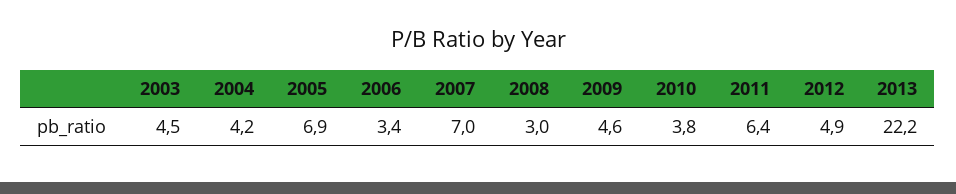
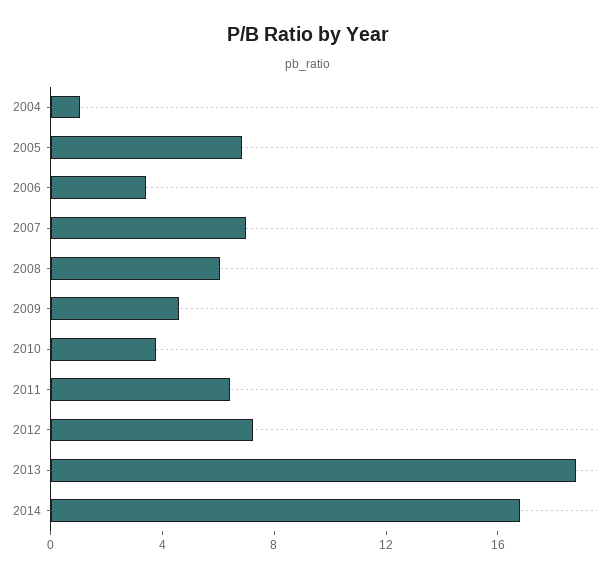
2003: 4.5 -> none
2004: 4.2 -> 1
2008: 3 -> 6
2012: 4.9 -> 7
2013: 22.2 -> 19
2014: none -> 17

